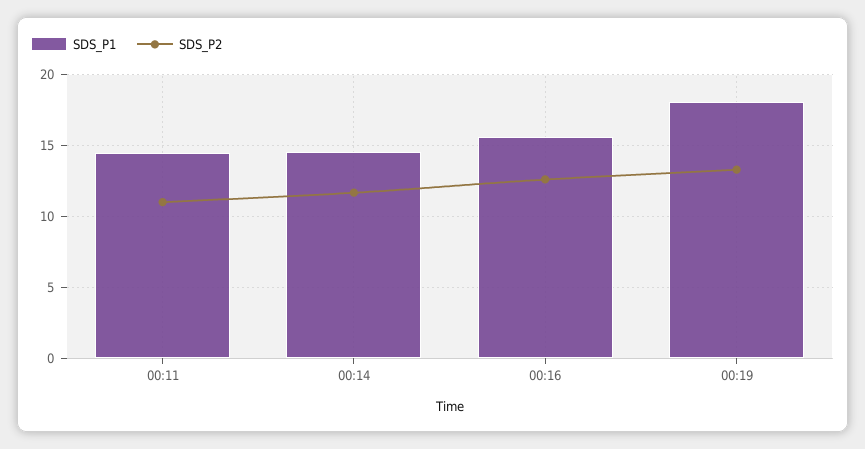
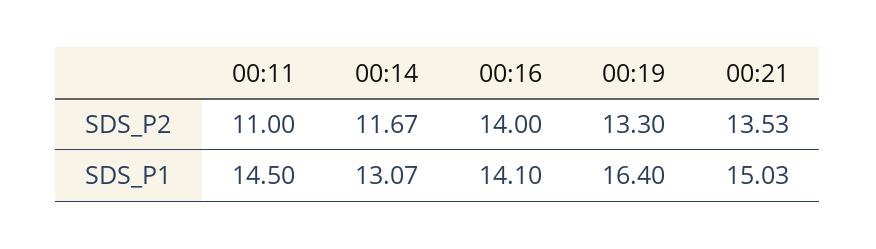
SDS_P1, 00:14: 14.5 -> 13.07
SDS_P1, 00:16: 15.5 -> 14.1
SDS_P2, 00:16: 12.5 -> 14
SDS_P1, 00:19: 18 -> 16.4
SDS_P2, 00:21: none -> 13.53
SDS_P1, 00:21: none -> 15.03

